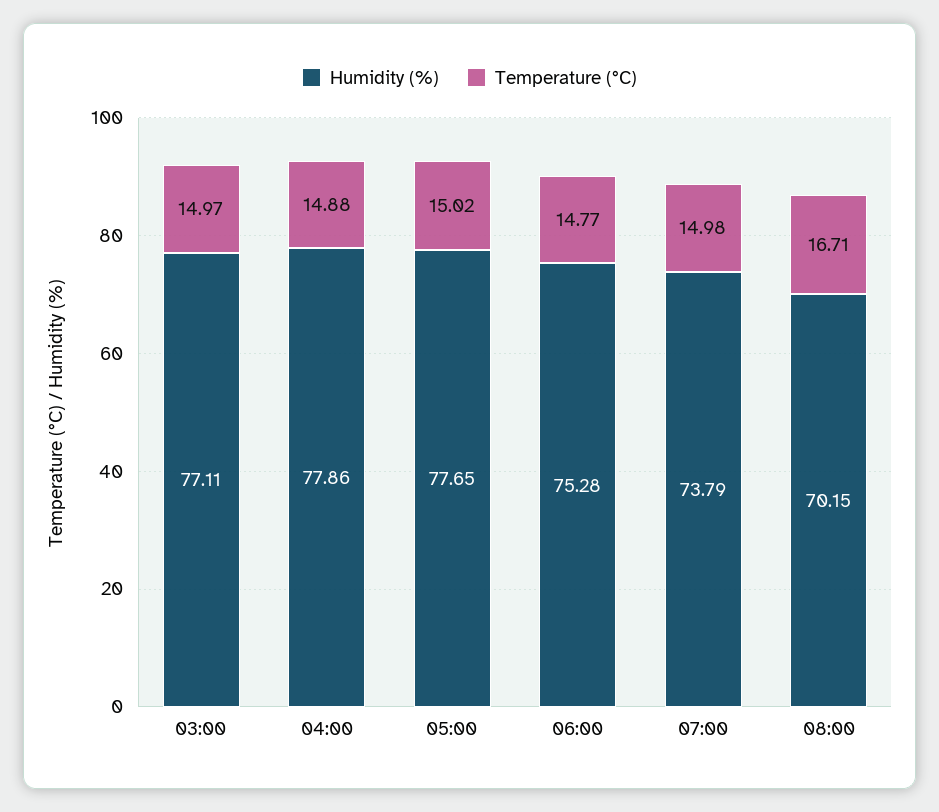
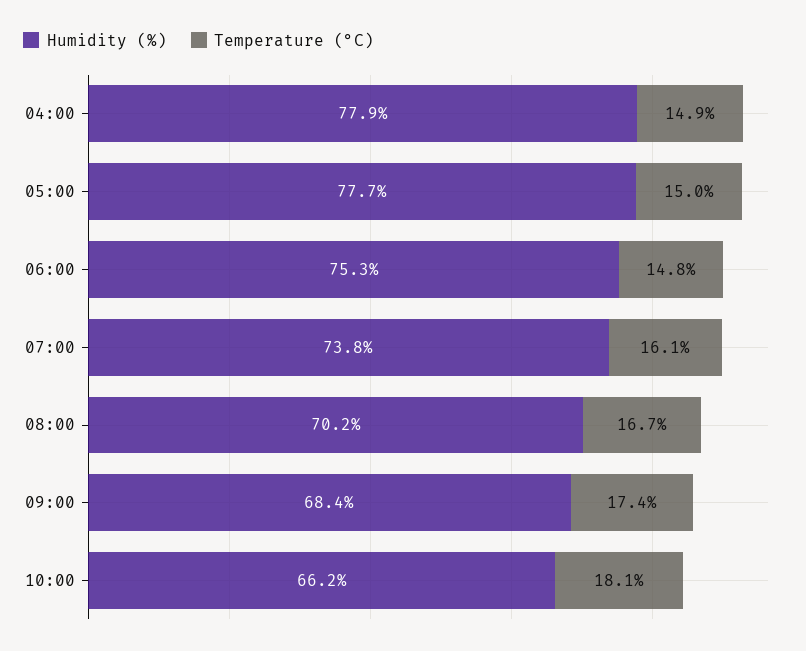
Humidity (%), 03:00: 77.11 -> none
Temperature (°C), 03:00: 14.97 -> none
Temperature (°C), 07:00: 14.98 -> 16.1
Humidity (%), 09:00: none -> 68.4
Temperature (°C), 09:00: none -> 17.4
Humidity (%), 10:00: none -> 66.2
Temperature (°C), 10:00: none -> 18.1

